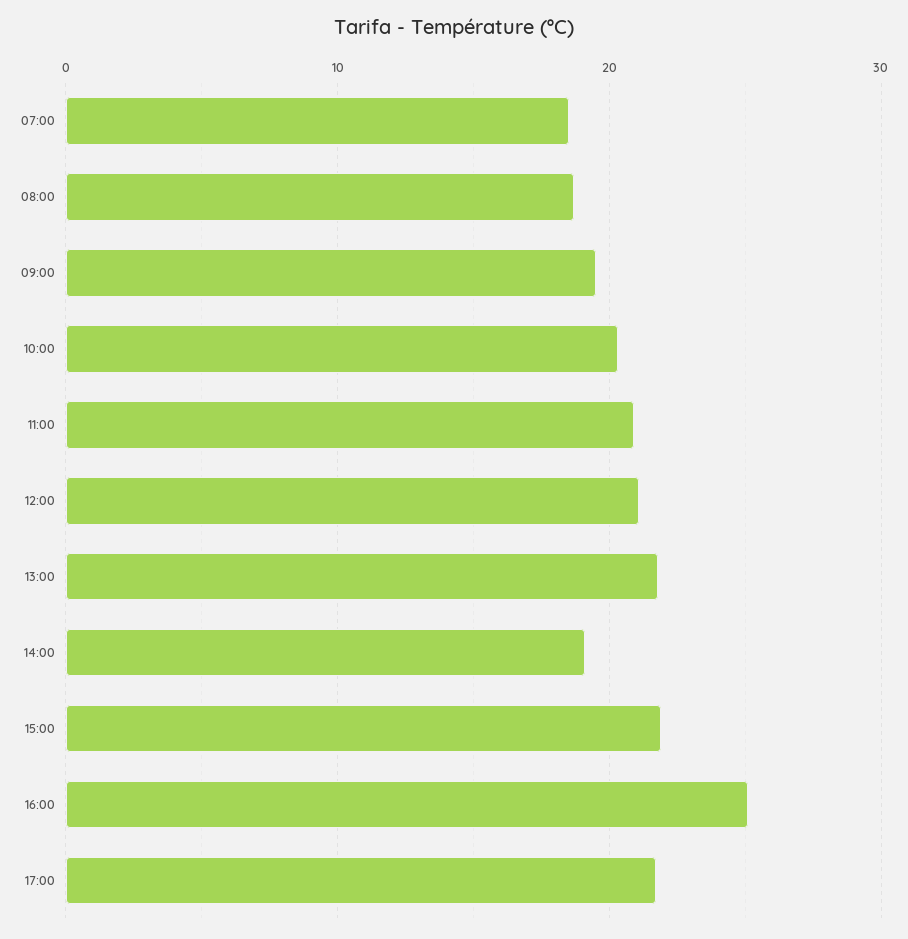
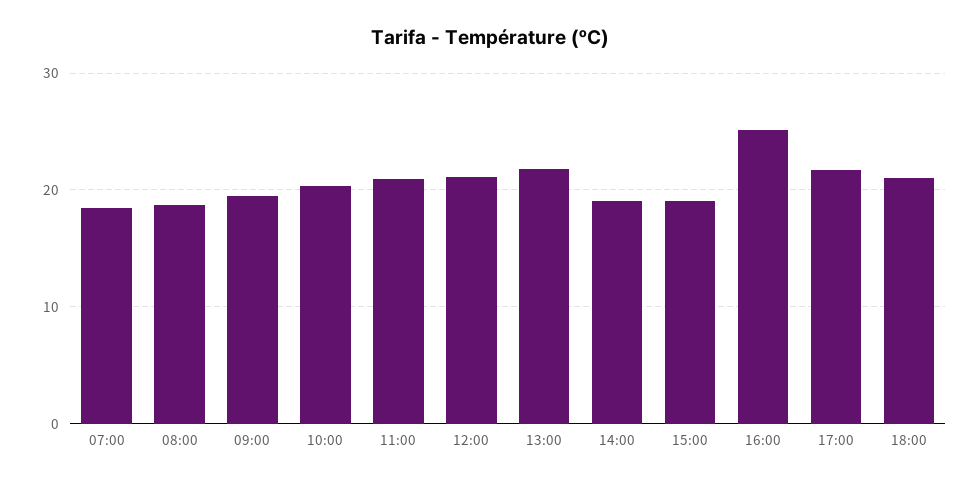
15:00: 22 -> 19
18:00: none -> 21

